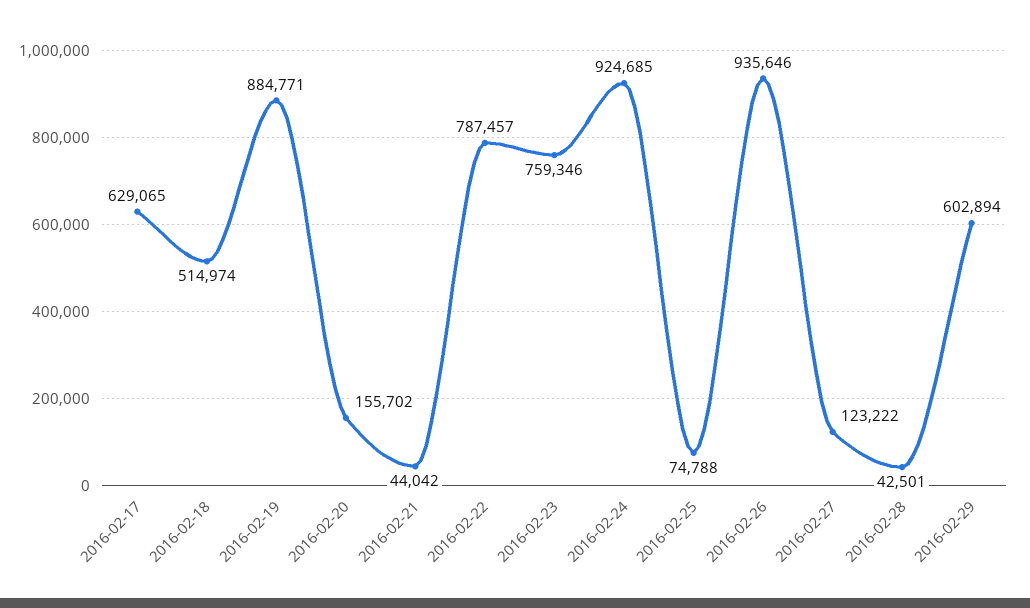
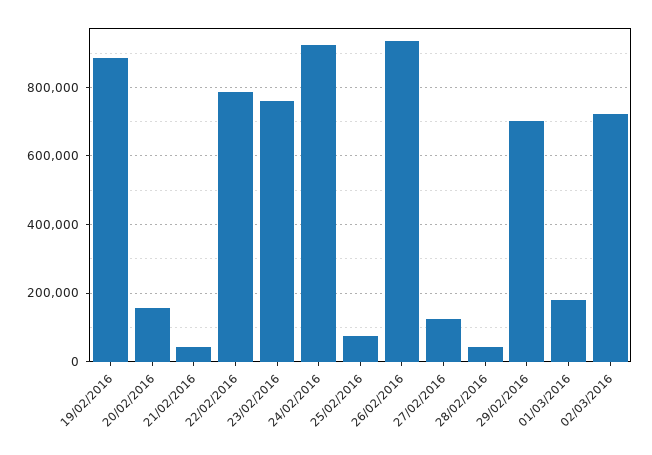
2016-02-17: 629065 -> none
2016-02-18: 514974 -> none
2016-02-29: 602894 -> 700000
01/03/2016: none -> 180000
02/03/2016: none -> 720000

